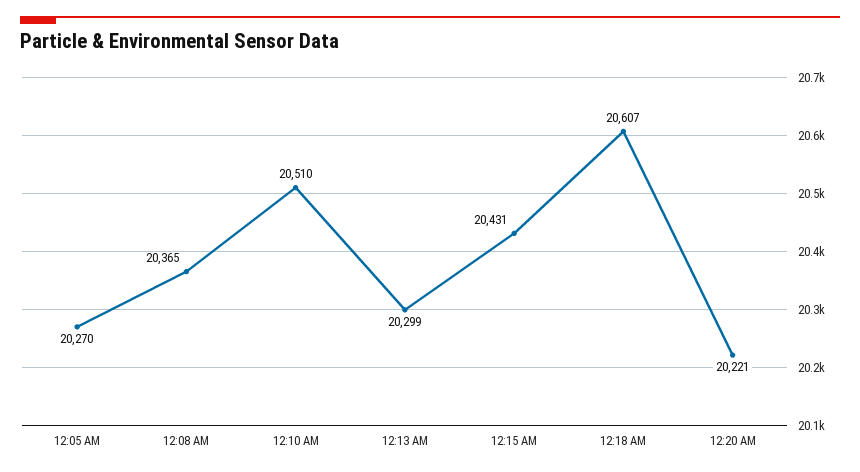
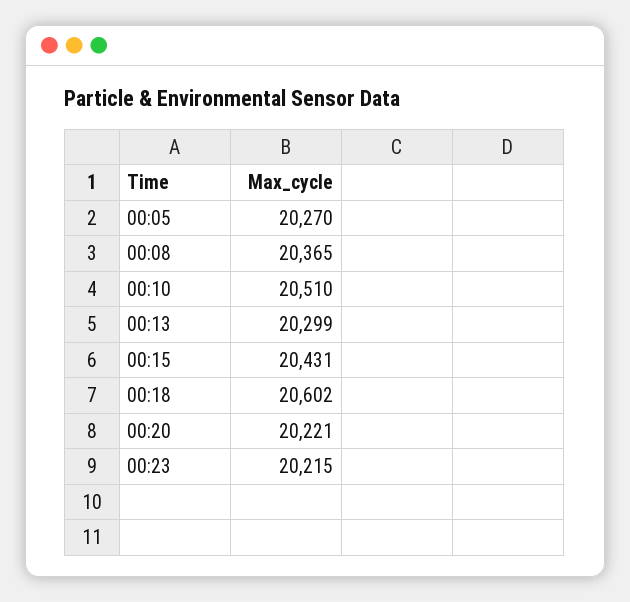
12:18 AM: 20607 -> 20602
00:23: none -> 20215

